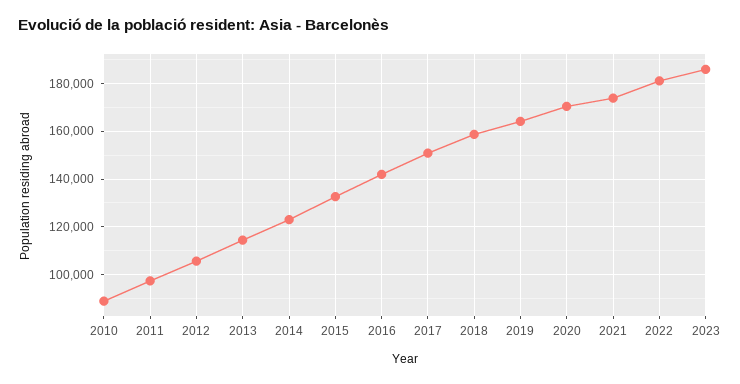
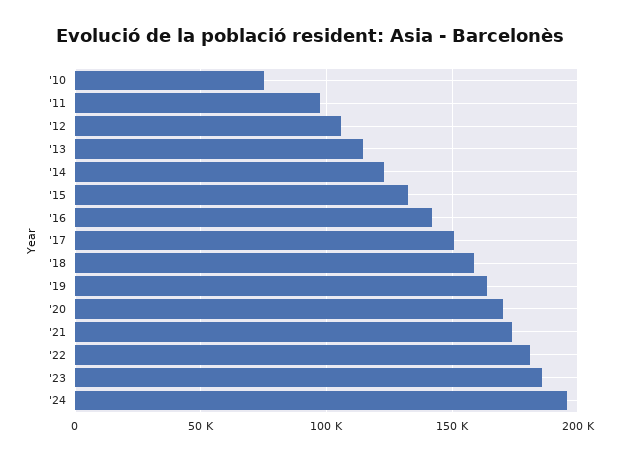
2010: 90000 -> 75000
'24: none -> 195000

